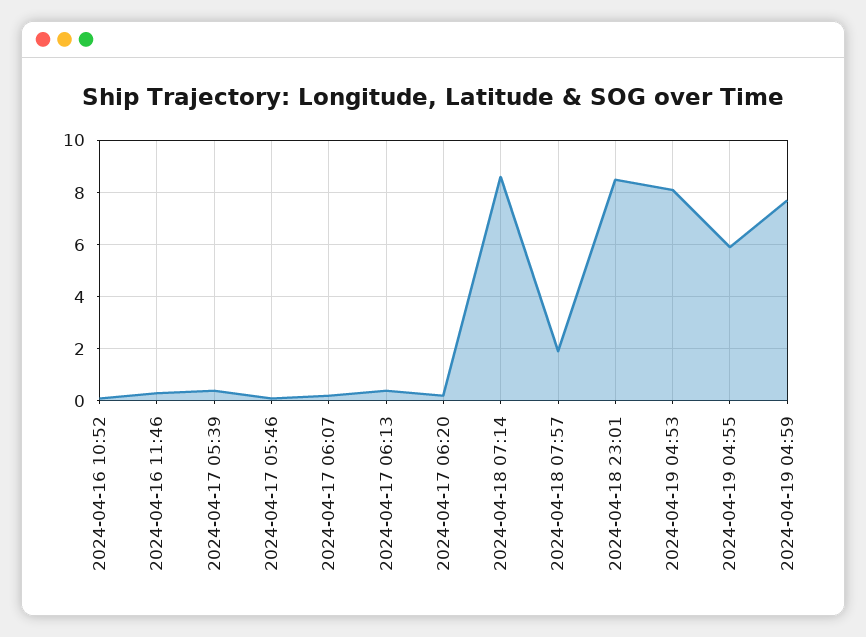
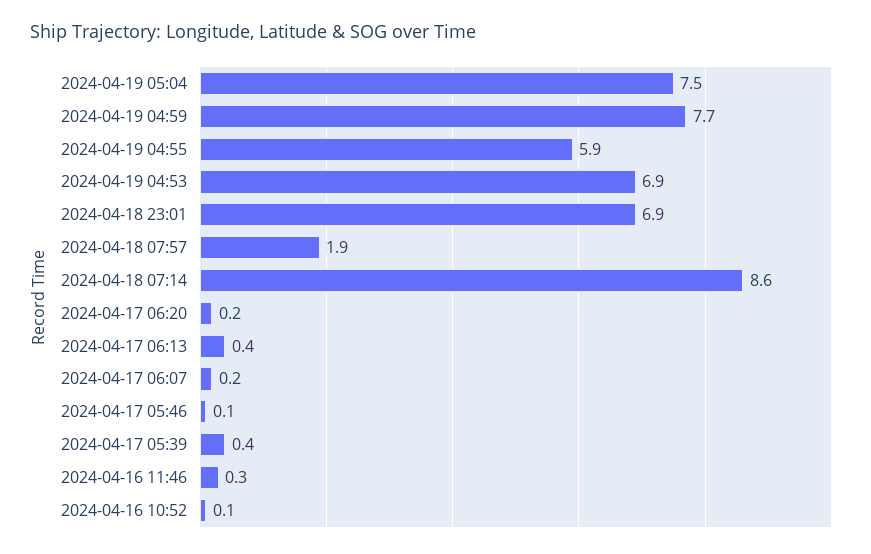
2024-04-18 23:01: 8.5 -> 6.9
2024-04-19 04:53: 8 -> 6.9
2024-04-19 05:04: none -> 7.5

